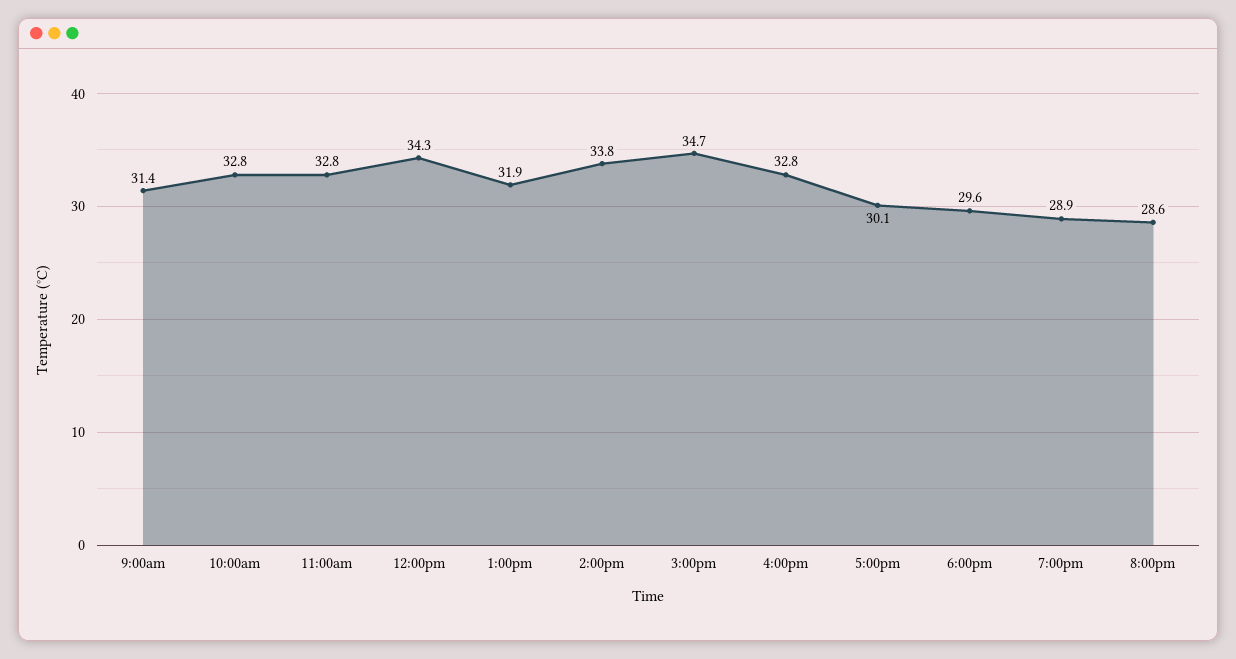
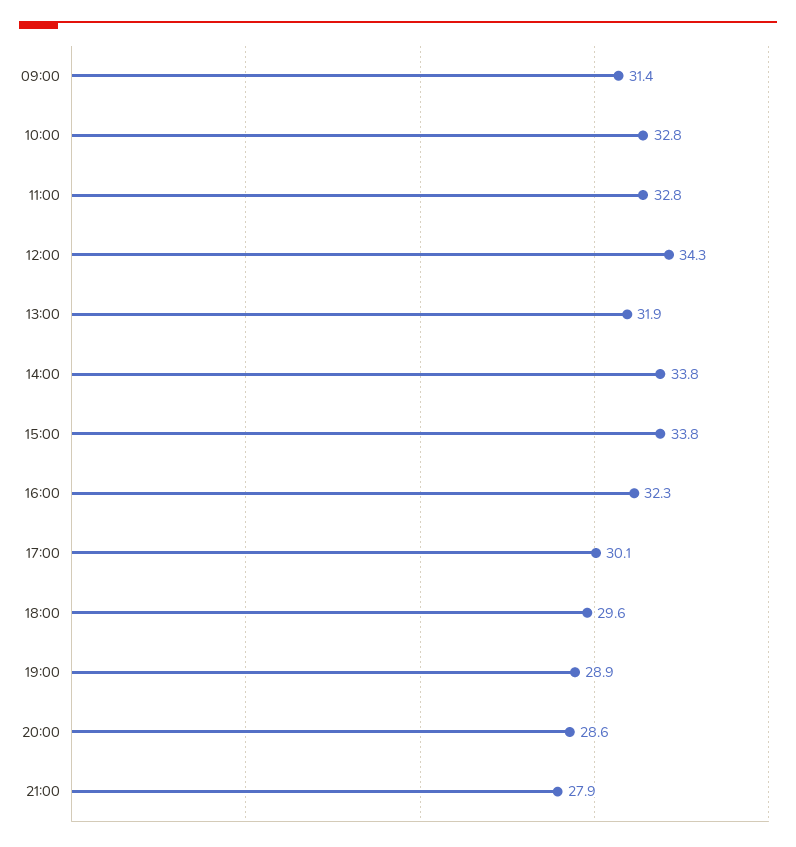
3:00pm: 34.7 -> 33.8
4:00pm: 32.8 -> 32.3
21:00: none -> 27.9

